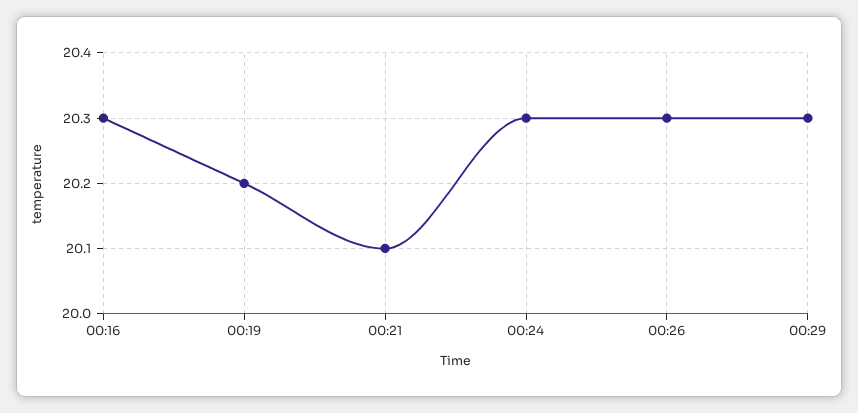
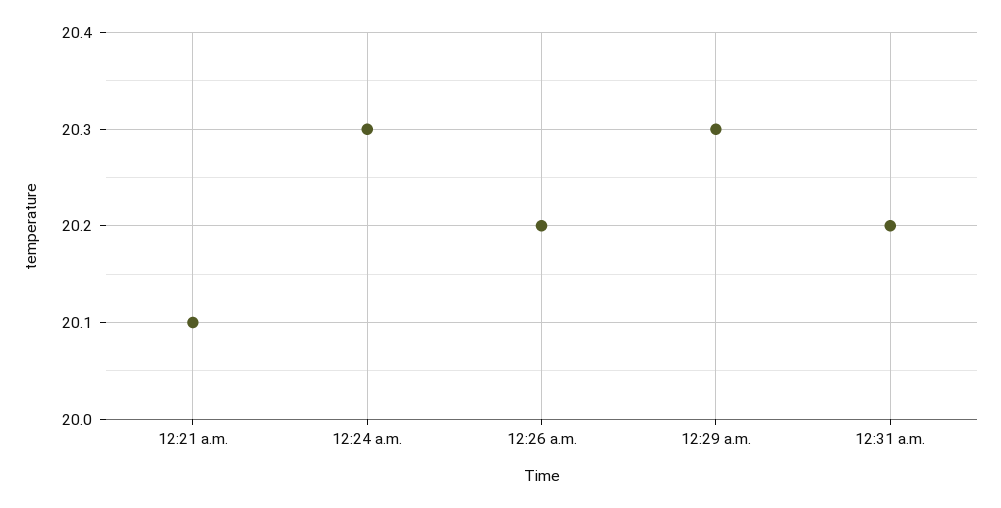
00:16: 20.3 -> none
00:19: 20.2 -> none
00:26: 20.3 -> 20.2
12:31 a.m.: none -> 20.2

